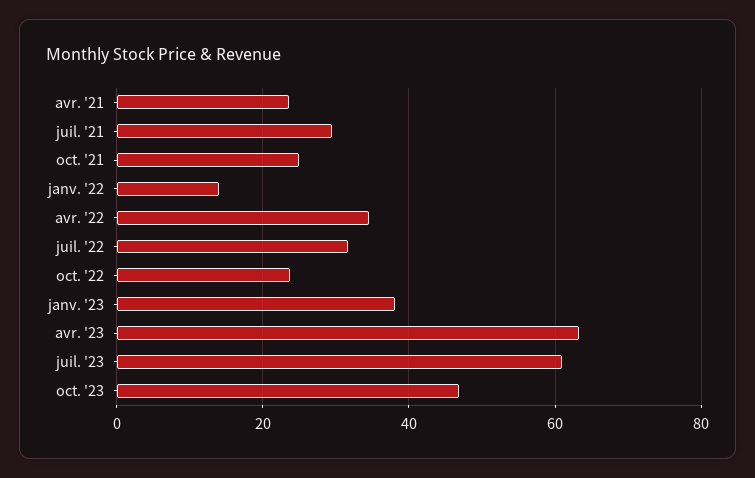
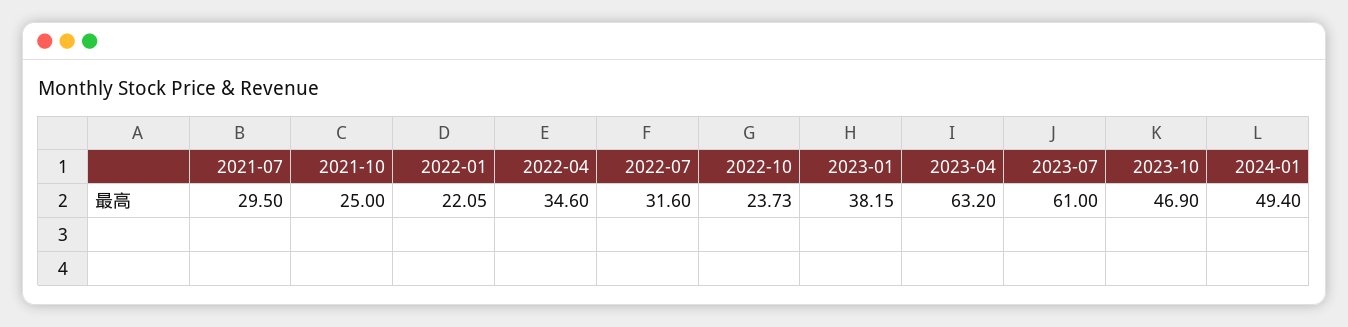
avr. '21: 24 -> none
janv. '22: 14 -> 22.05
2024-01: none -> 49.4

